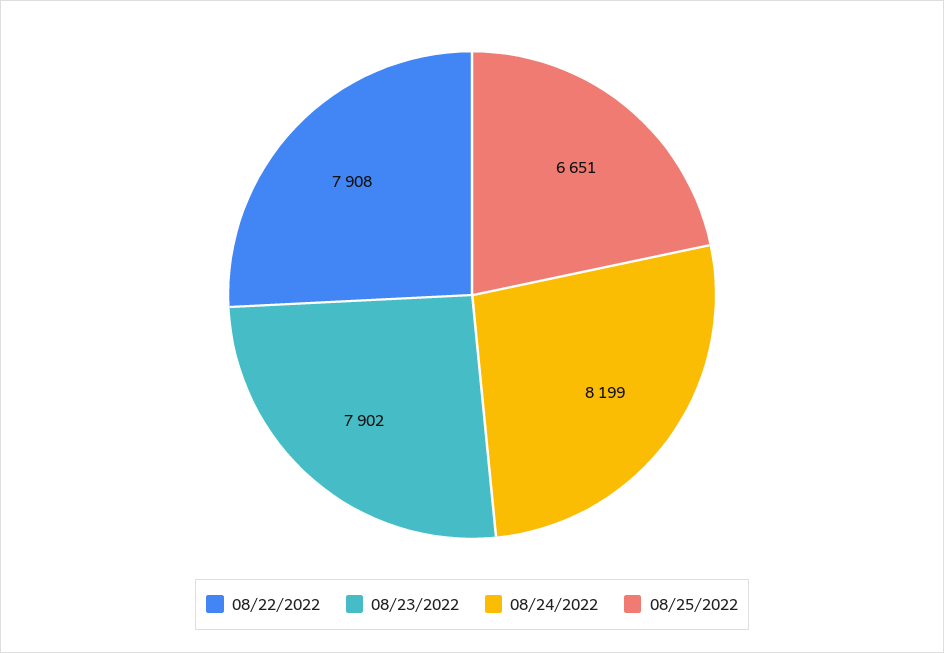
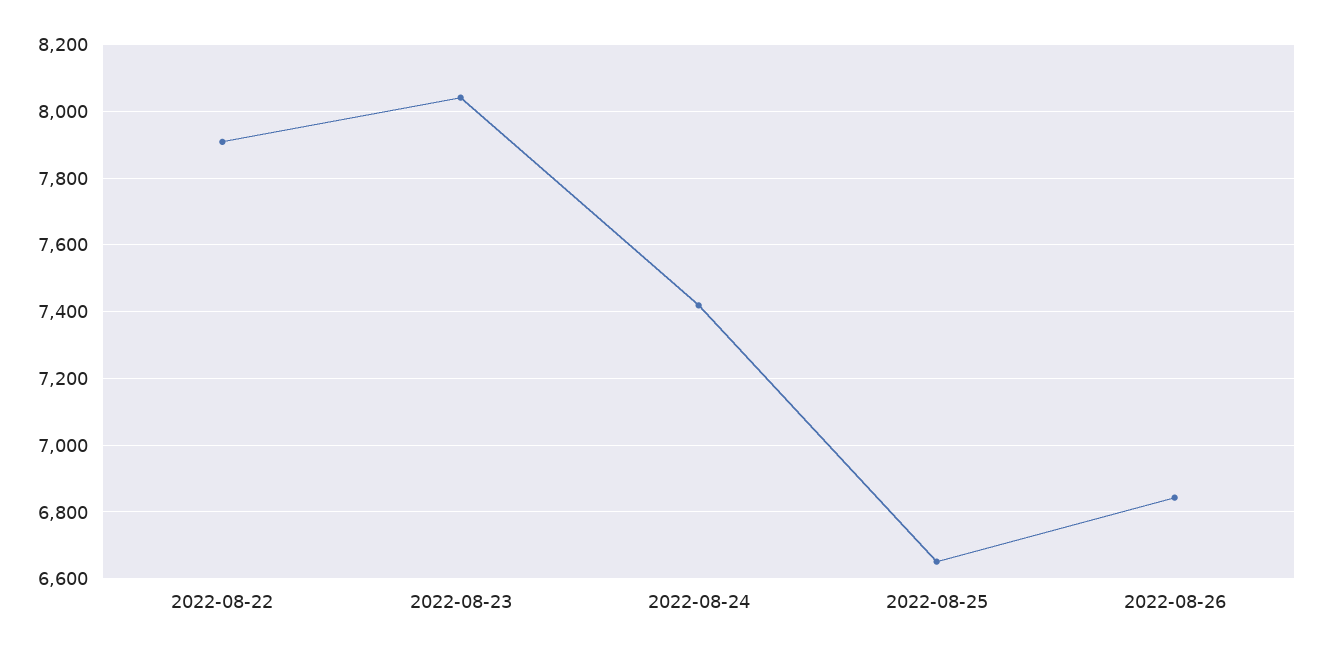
08/23/2022: 7902 -> 8040
08/24/2022: 8199 -> 7420
2022-08-26: none -> 6840

